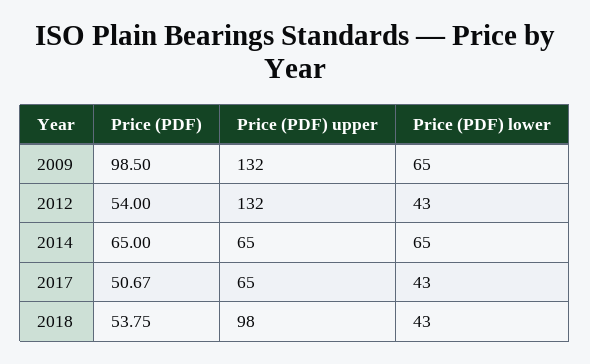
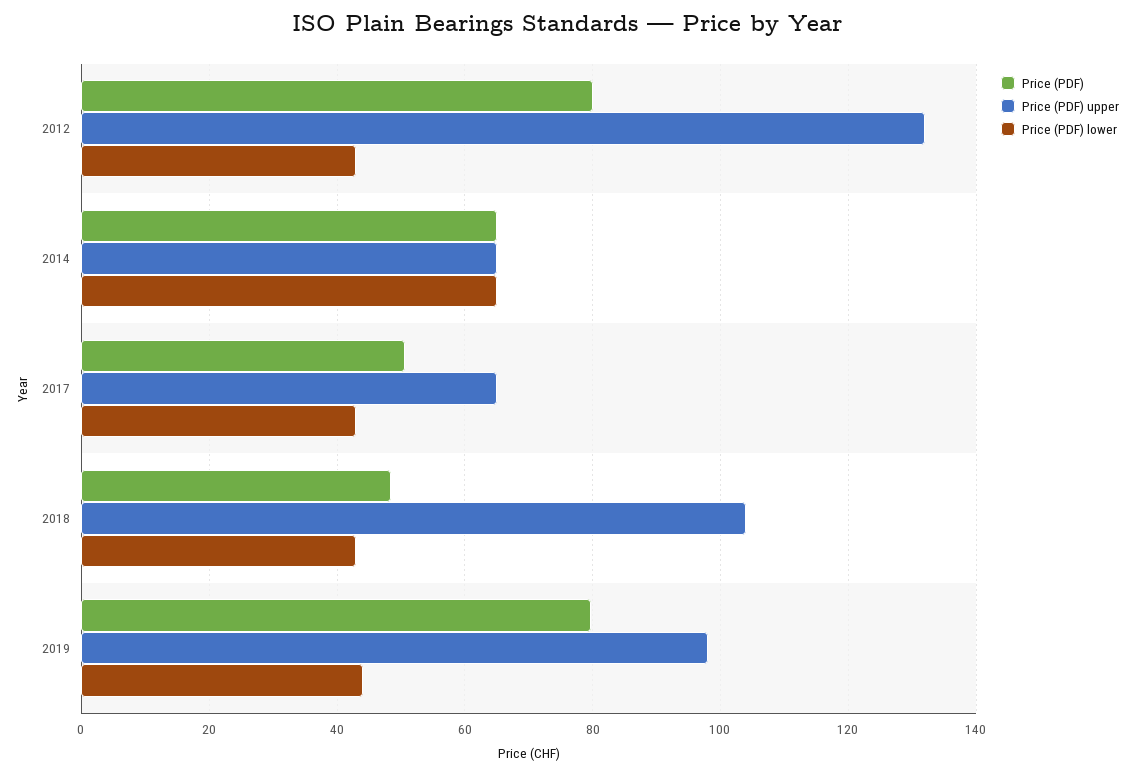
Price (PDF), 2009: 98.5 -> none
Price (PDF) upper, 2009: 132 -> none
Price (PDF) lower, 2009: 65 -> none
Price (PDF), 2012: 54 -> 80
Price (PDF), 2018: 53.75 -> 48
Price (PDF) upper, 2018: 98 -> 104
Price (PDF), 2019: none -> 80
Price (PDF) upper, 2019: none -> 98
Price (PDF) lower, 2019: none -> 44

